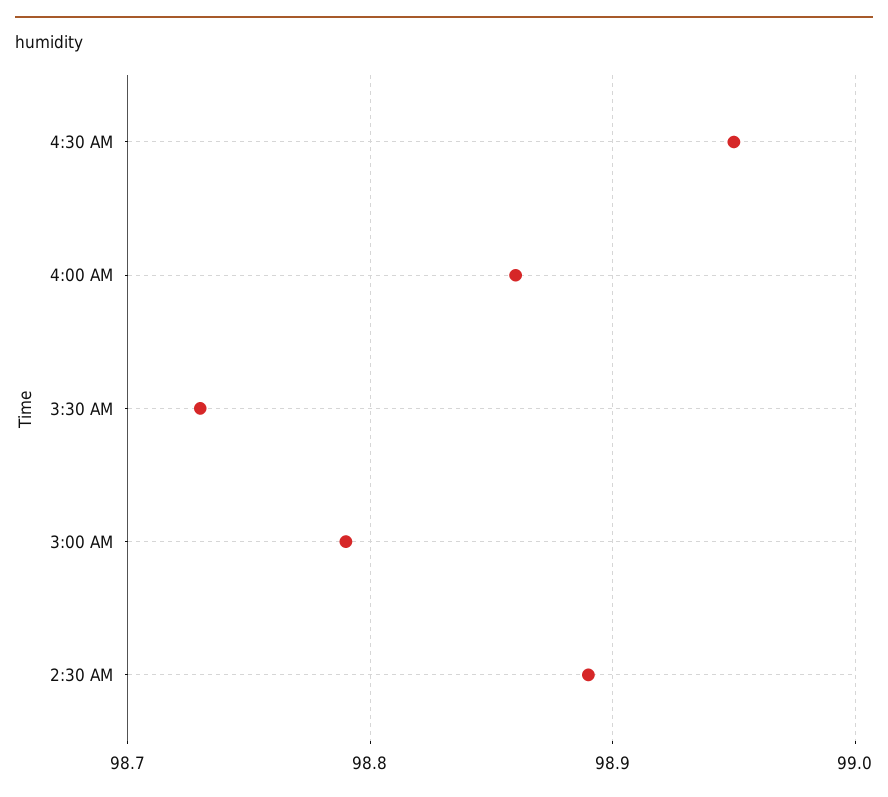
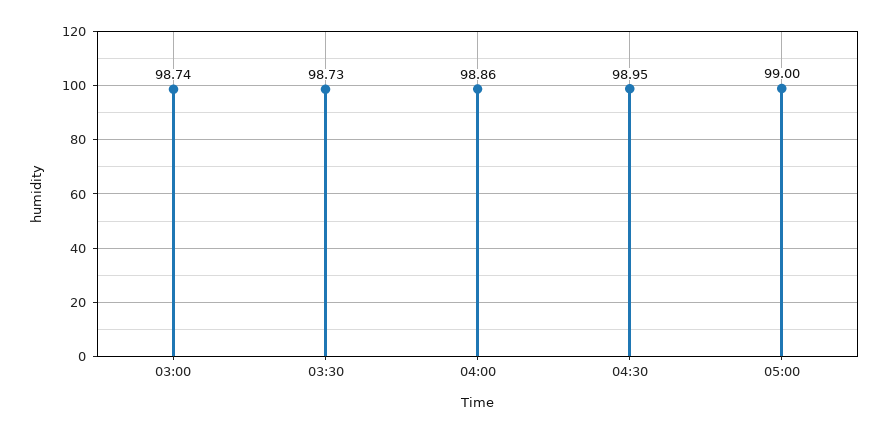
3:00 AM: 98.79 -> 98.74
2:30 AM: 98.89 -> none
05:00: none -> 99

